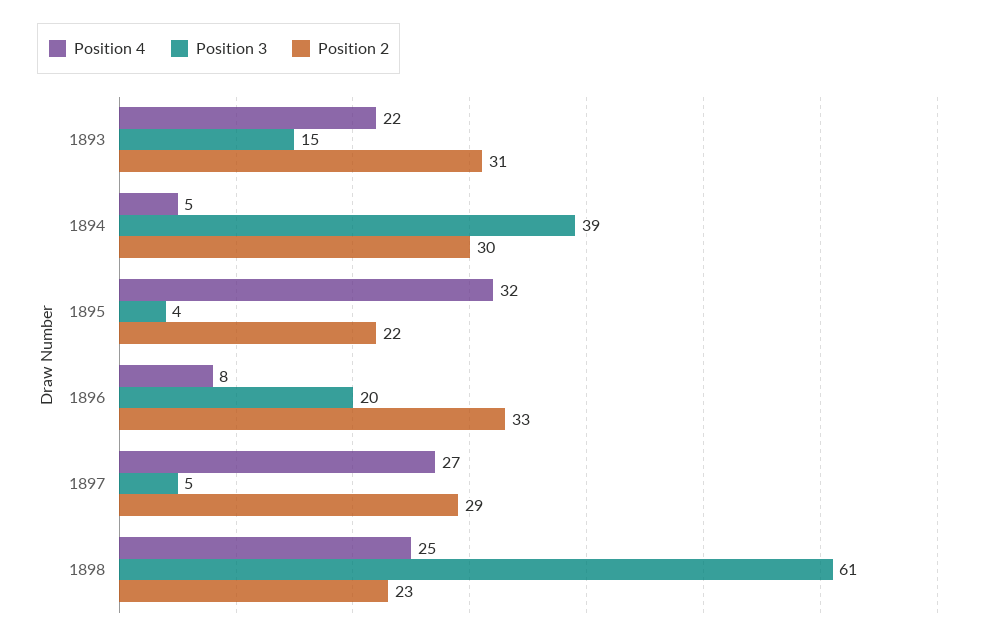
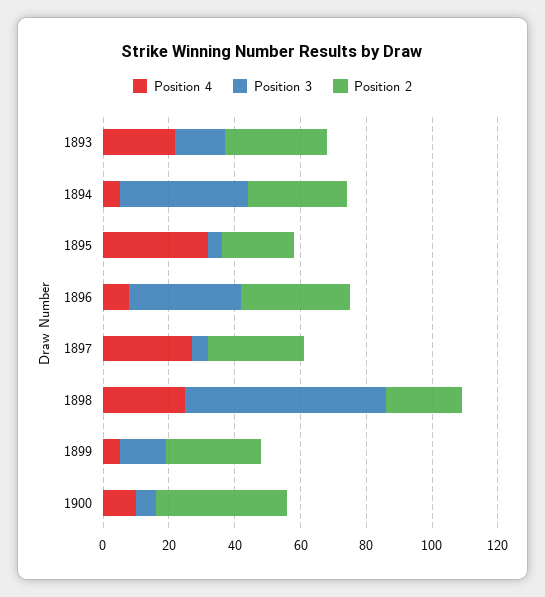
Position 3, 1896: 20 -> 35
Position 4, 1899: none -> 5
Position 3, 1899: none -> 15
Position 2, 1899: none -> 30
Position 4, 1900: none -> 10
Position 3, 1900: none -> 5
Position 2, 1900: none -> 40

